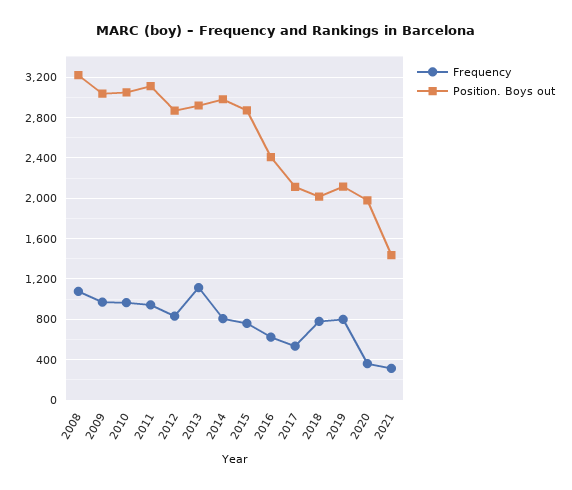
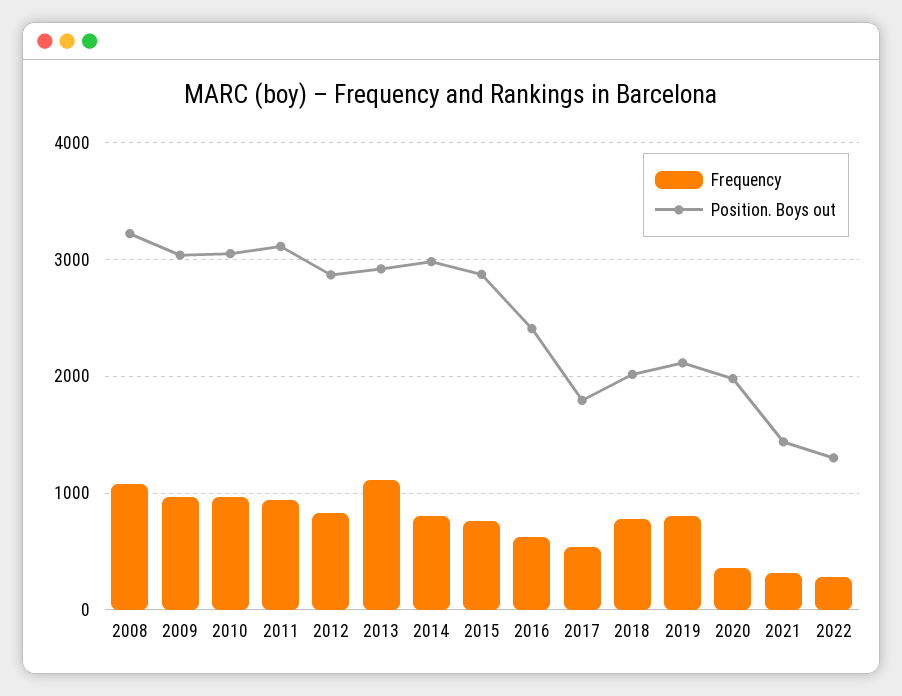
Position. Boys out, 2017: 2100 -> 1800
Frequency, 2022: none -> 300
Position. Boys out, 2022: none -> 1300

